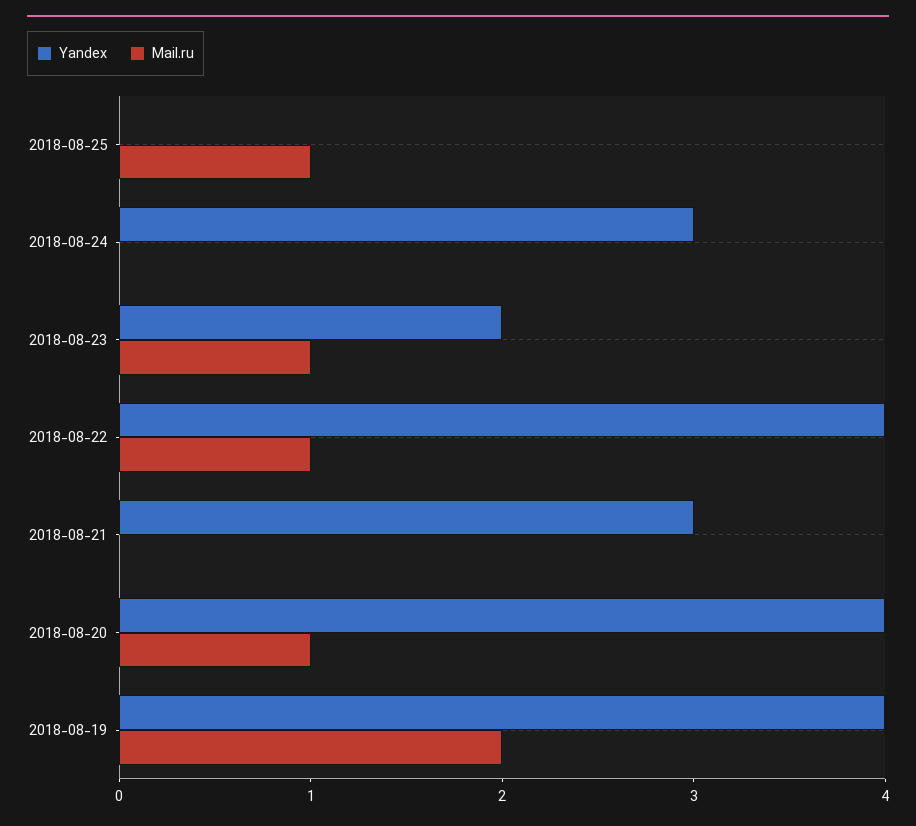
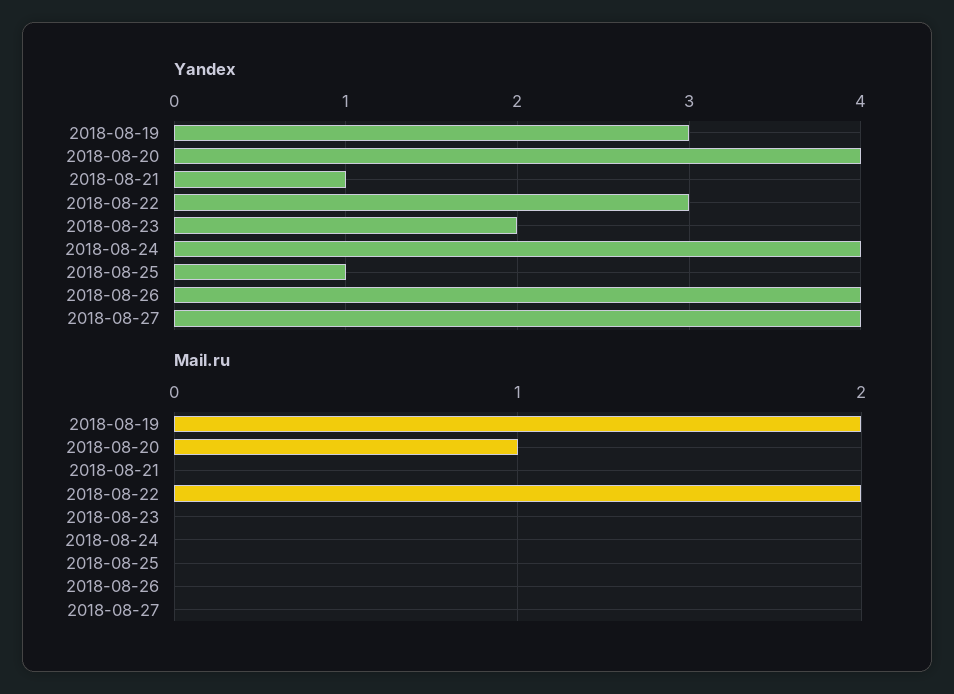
Yandex, 2018-08-25: 0 -> 1
Mail.ru, 2018-08-25: 1 -> 0
Yandex, 2018-08-24: 3 -> 4
Mail.ru, 2018-08-23: 1 -> 0
Yandex, 2018-08-22: 4 -> 3
Mail.ru, 2018-08-22: 1 -> 2
Yandex, 2018-08-21: 3 -> 1
Yandex, 2018-08-19: 4 -> 3
Yandex, 2018-08-26: none -> 4
Yandex, 2018-08-27: none -> 4
Mail.ru, 2018-08-26: none -> 0
Mail.ru, 2018-08-27: none -> 0

